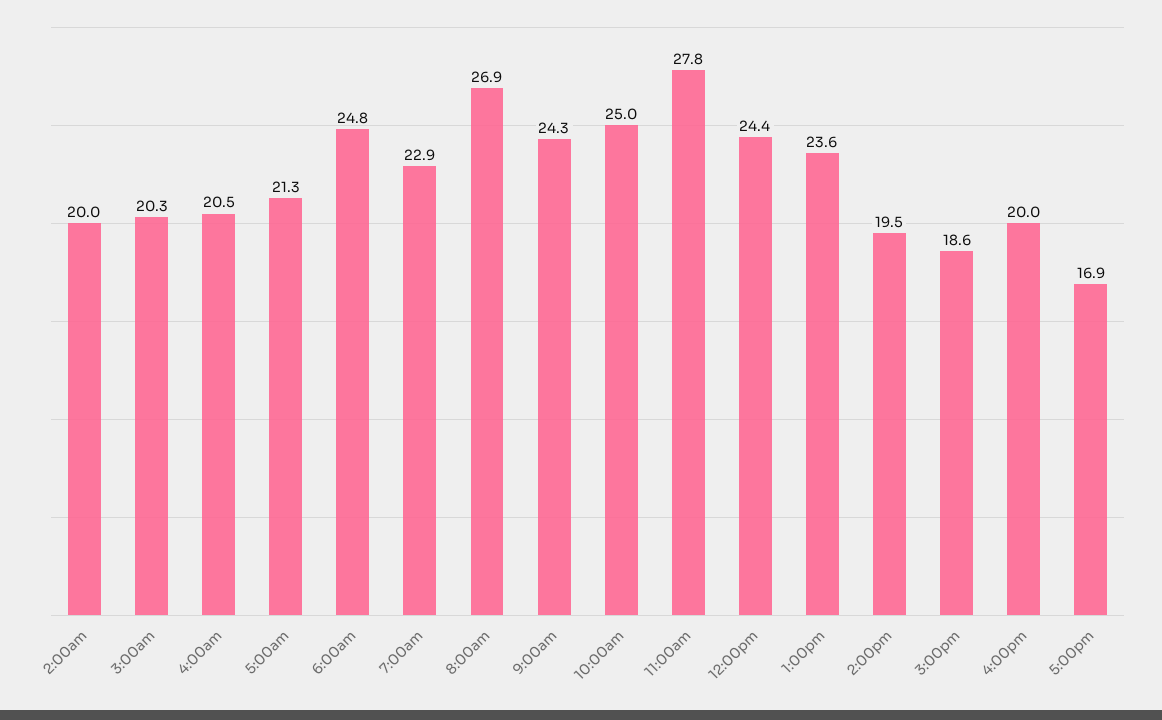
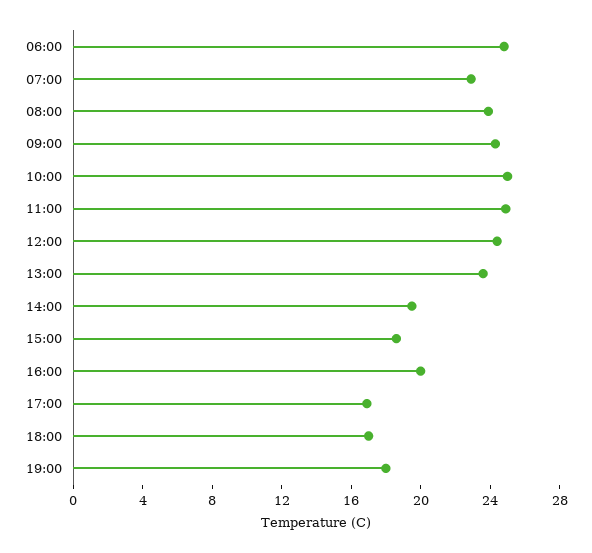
2:00am: 20 -> none
3:00am: 20.3 -> none
4:00am: 20.5 -> none
5:00am: 21.3 -> none
8:00am: 26.9 -> 24
11:00am: 27.8 -> 25
18:00: none -> 17
19:00: none -> 18

